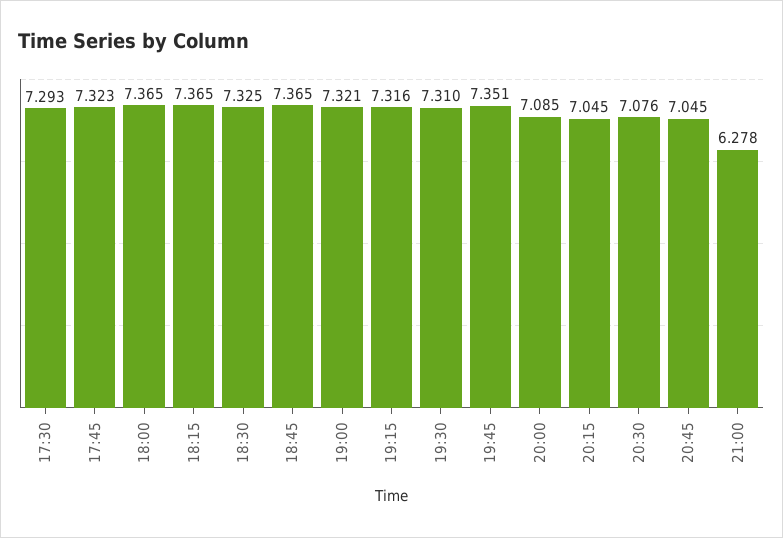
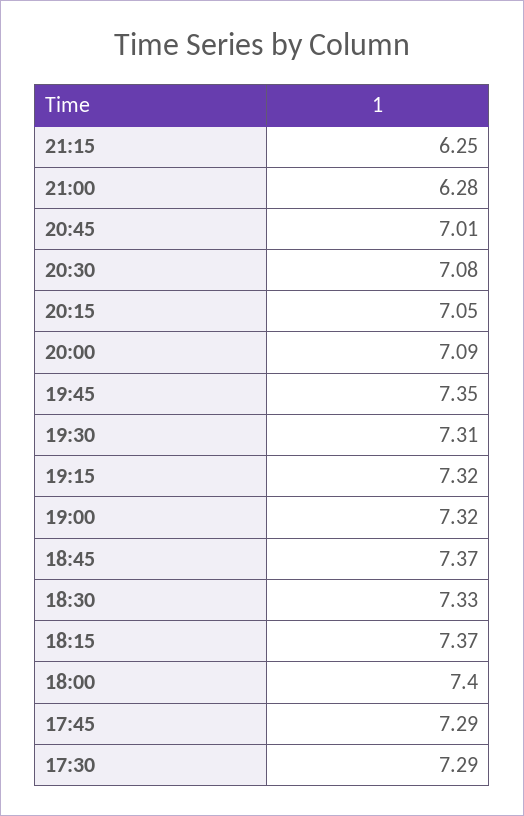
17:45: 7.323 -> 7.29
18:00: 7.365 -> 7.4
20:45: 7.045 -> 7.01
21:15: none -> 6.25

